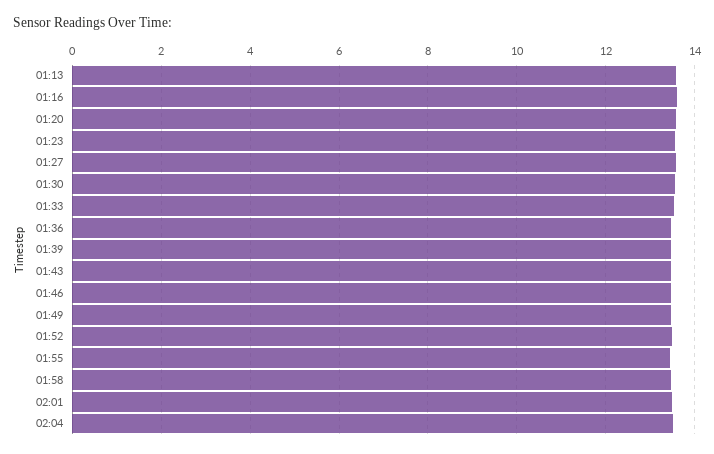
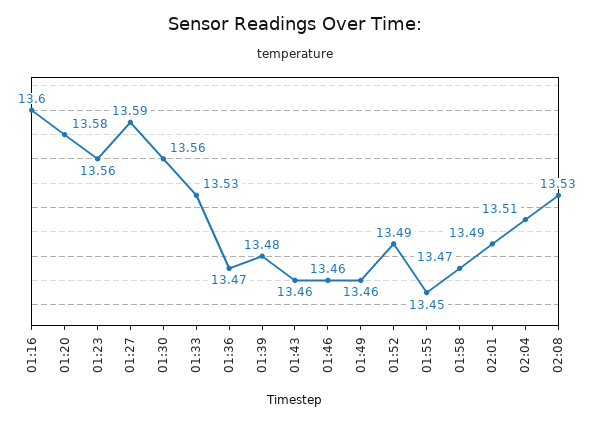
01:13: 13.6 -> none
02:08: none -> 13.53

